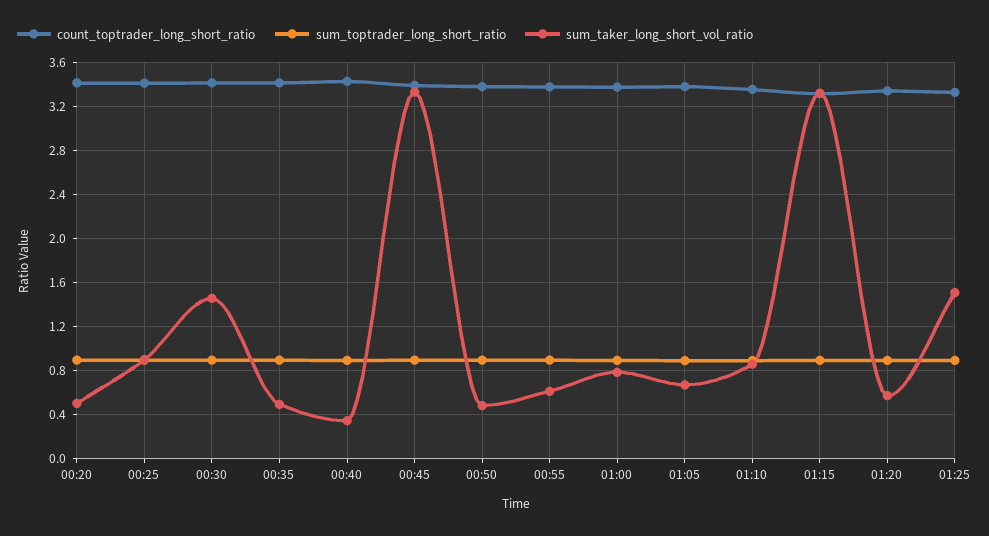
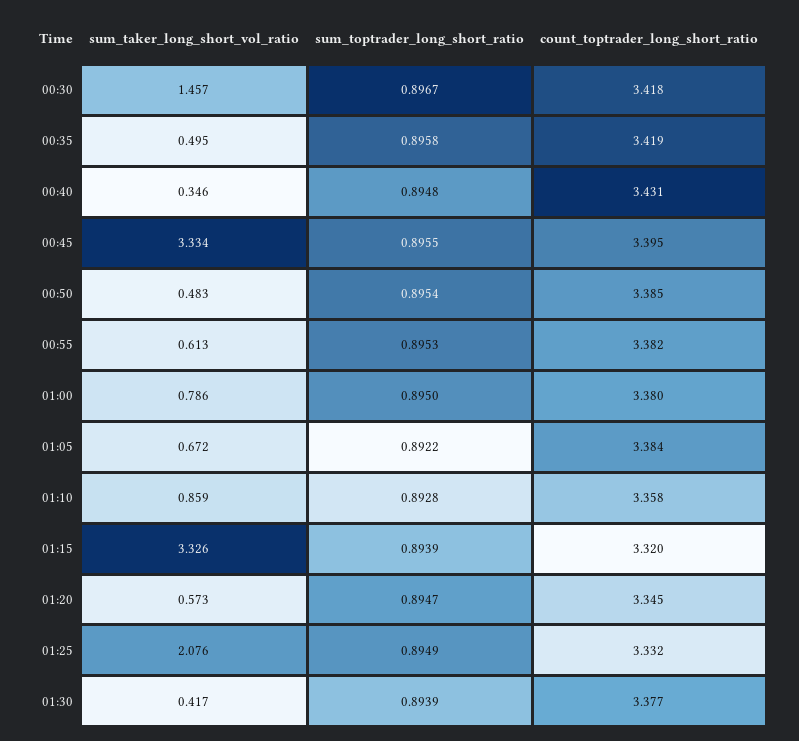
count_toptrader_long_short_ratio, 00:20: 3.4 -> none
sum_toptrader_long_short_ratio, 00:20: 0.9 -> none
sum_taker_long_short_vol_ratio, 00:20: 0.5 -> none
count_toptrader_long_short_ratio, 00:25: 3.4 -> none
sum_toptrader_long_short_ratio, 00:25: 0.9 -> none
sum_taker_long_short_vol_ratio, 00:25: 0.9 -> none
sum_taker_long_short_vol_ratio, 01:25: 1.5 -> 2.076
sum_taker_long_short_vol_ratio, 01:30: none -> 0.417
sum_toptrader_long_short_ratio, 01:30: none -> 0.8939
count_toptrader_long_short_ratio, 01:30: none -> 3.377

